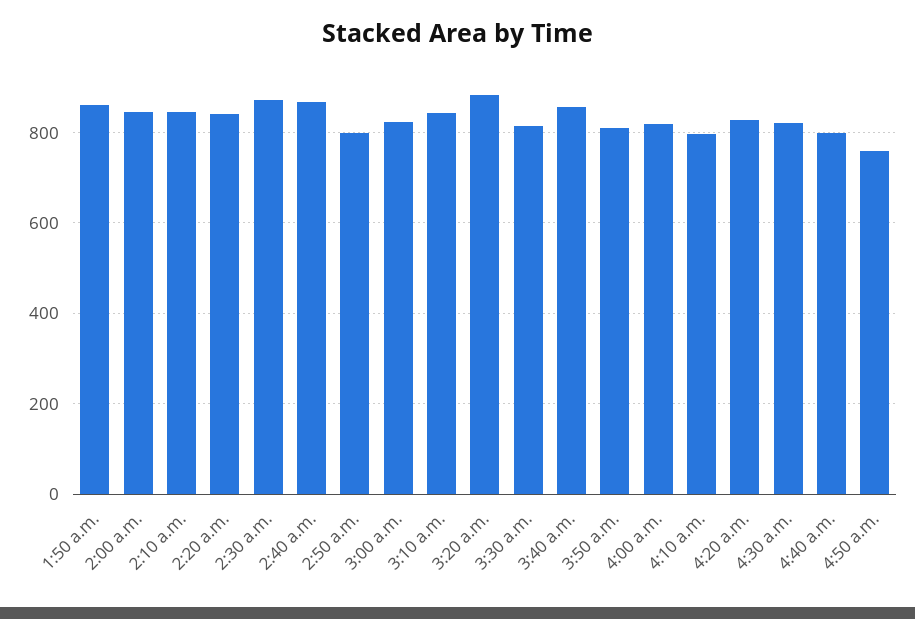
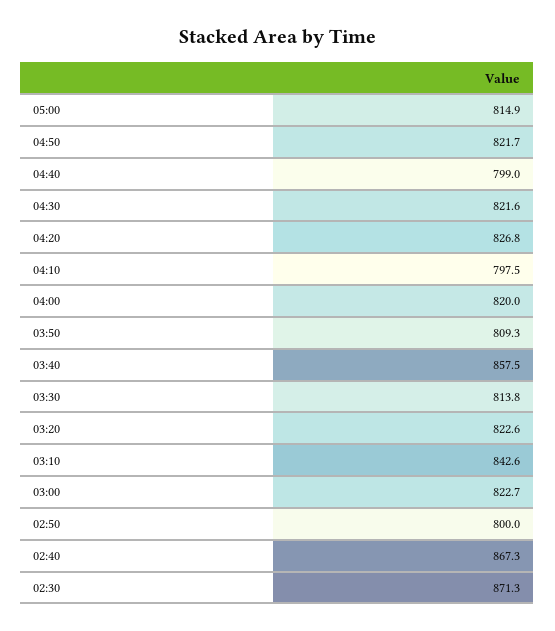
1:50 a.m.: 860 -> none
2:00 a.m.: 840 -> none
2:10 a.m.: 840 -> none
2:20 a.m.: 840 -> none
3:20 a.m.: 880 -> 822.6
4:50 a.m.: 760 -> 821.7
05:00: none -> 814.9

